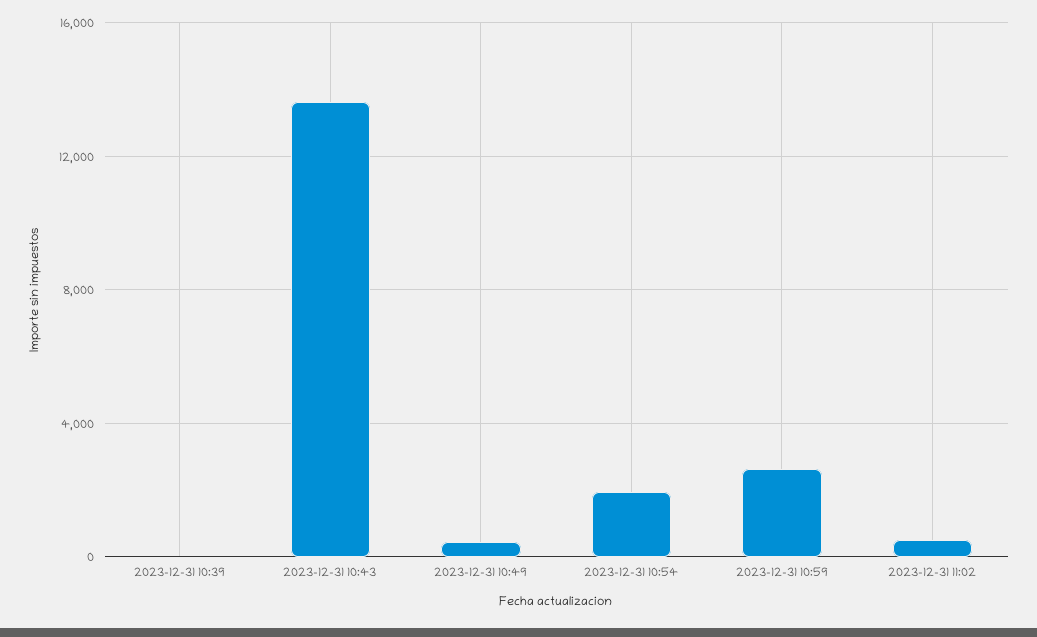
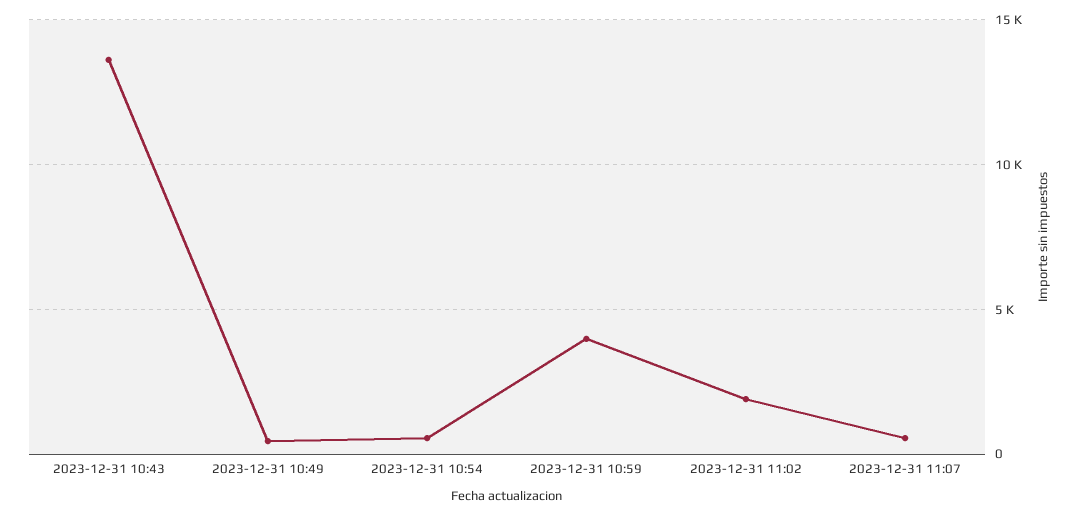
2023-12-31 10:39: 0 -> none
2023-12-31 10:54: 2000 -> 500
2023-12-31 10:59: 2500 -> 4000
2023-12-31 11:02: 500 -> 2000
2023-12-31 11:07: none -> 500

